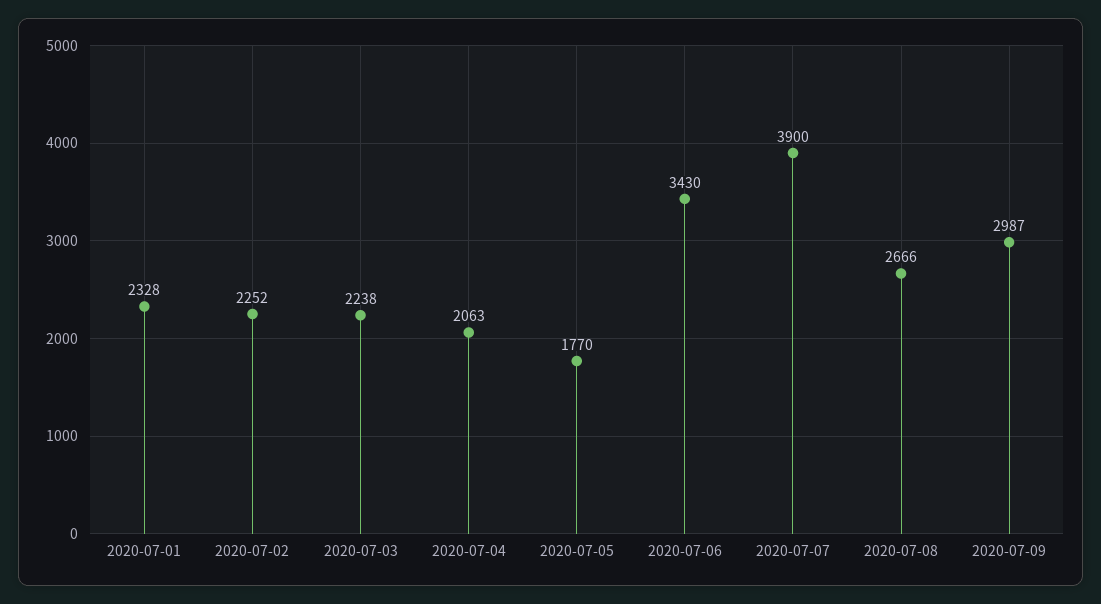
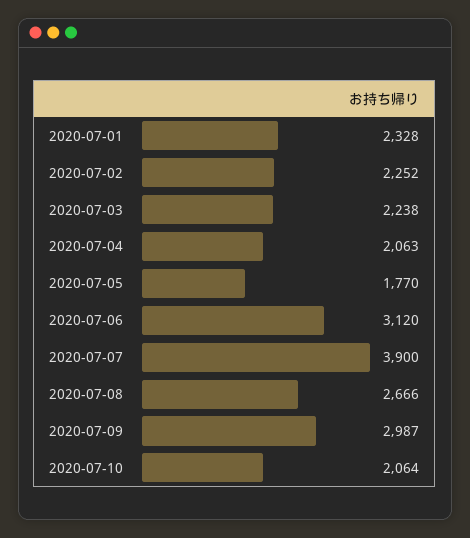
2020-07-06: 3430 -> 3120
2020-07-10: none -> 2064

